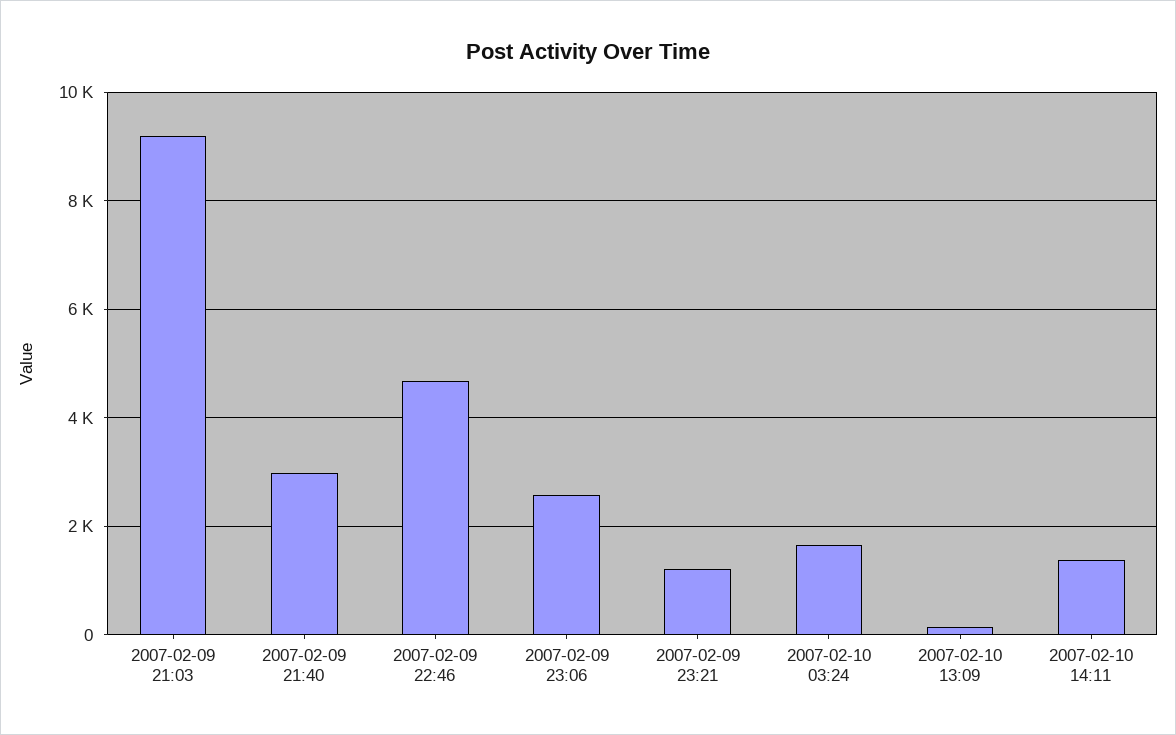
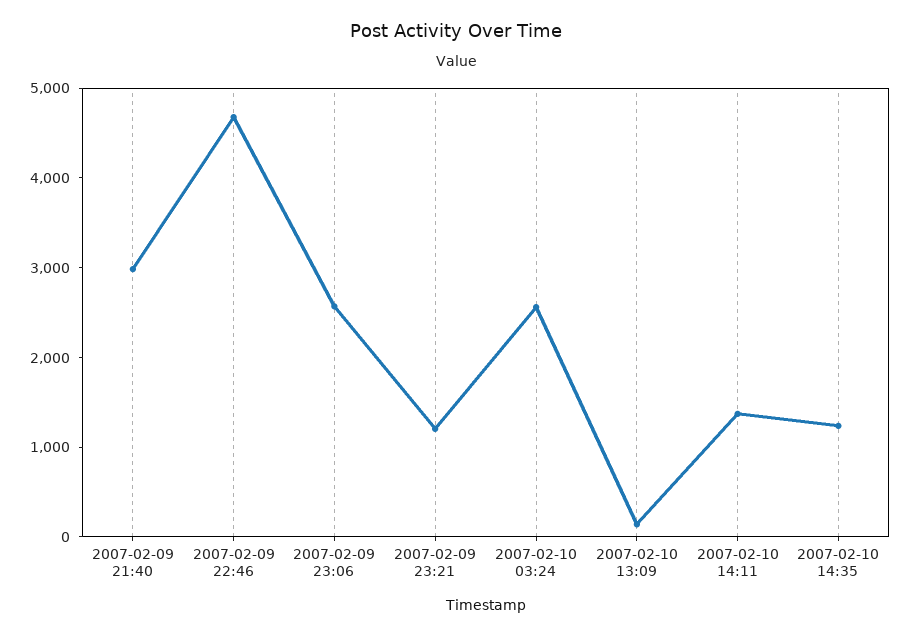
2007-02-09 21:03: 9200 -> none
2007-02-10 03:24: 1600 -> 2600
2007-02-10 14:35: none -> 1200

